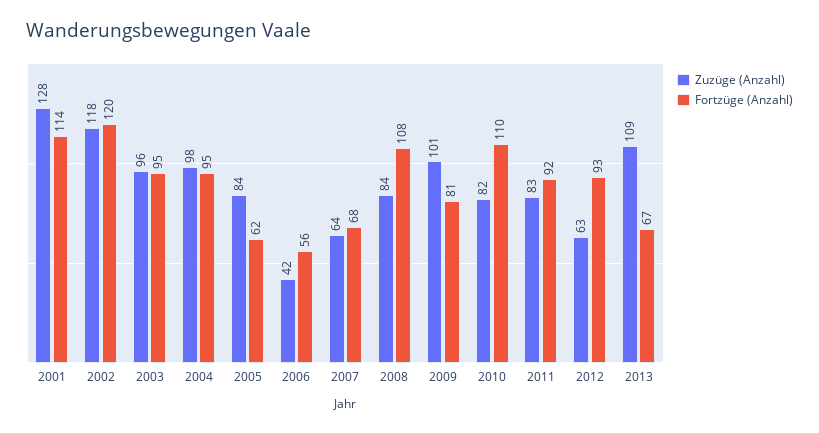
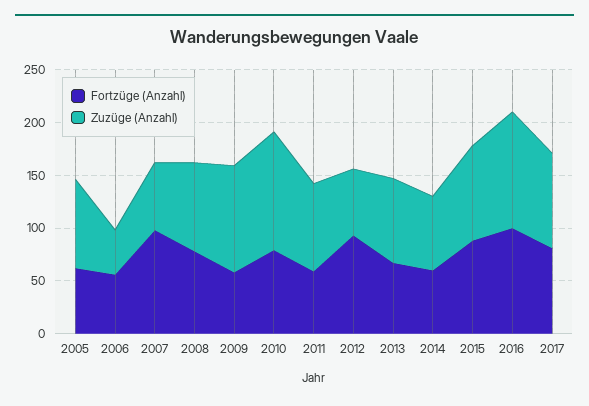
Zuzüge (Anzahl), 2001: 128 -> none
Fortzüge (Anzahl), 2001: 114 -> none
Zuzüge (Anzahl), 2002: 118 -> none
Fortzüge (Anzahl), 2002: 120 -> none
Zuzüge (Anzahl), 2003: 96 -> none
Fortzüge (Anzahl), 2003: 95 -> none
Zuzüge (Anzahl), 2004: 98 -> none
Fortzüge (Anzahl), 2004: 95 -> none
Fortzüge (Anzahl), 2007: 68 -> 100
Fortzüge (Anzahl), 2008: 108 -> 80
Fortzüge (Anzahl), 2009: 81 -> 60
Zuzüge (Anzahl), 2010: 82 -> 110
Fortzüge (Anzahl), 2010: 110 -> 80
Fortzüge (Anzahl), 2011: 92 -> 60
Zuzüge (Anzahl), 2013: 109 -> 80
Fortzüge (Anzahl), 2014: none -> 60
Zuzüge (Anzahl), 2014: none -> 70
Fortzüge (Anzahl), 2015: none -> 90
Zuzüge (Anzahl), 2015: none -> 90
Fortzüge (Anzahl), 2016: none -> 100
Zuzüge (Anzahl), 2016: none -> 110
Fortzüge (Anzahl), 2017: none -> 80
Zuzüge (Anzahl), 2017: none -> 90

